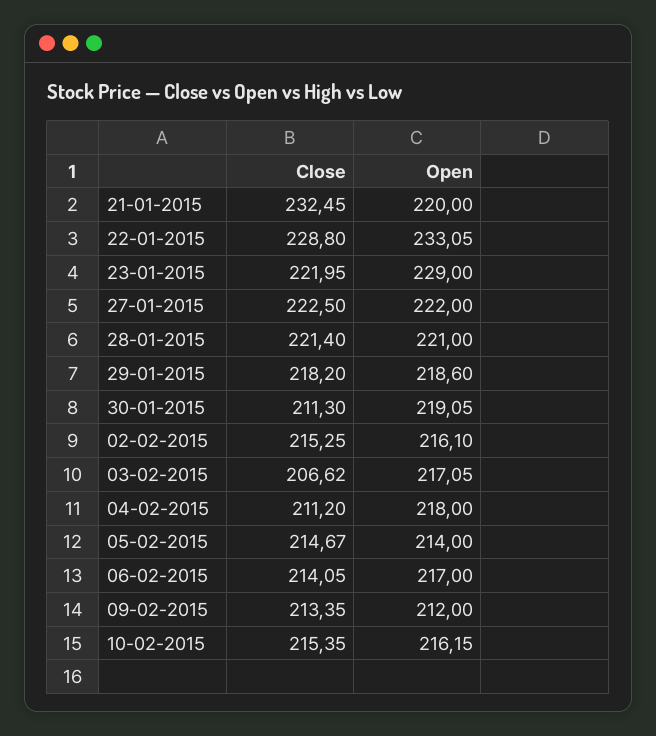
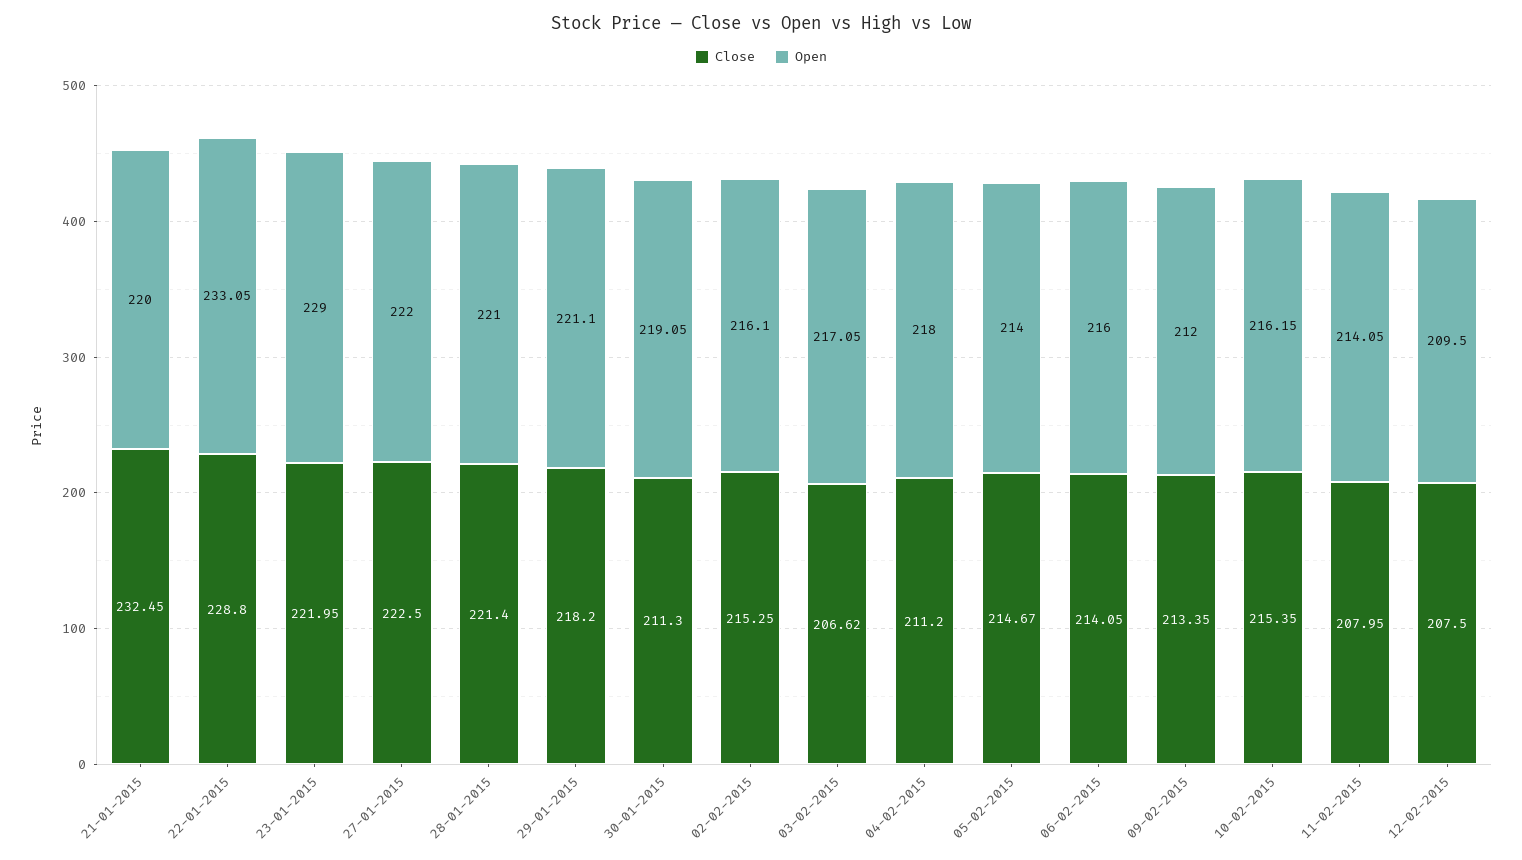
Open, 29-01-2015: 218.6 -> 221.1
Open, 06-02-2015: 217 -> 216
Close, 11-02-2015: none -> 207.95
Open, 11-02-2015: none -> 214.05
Close, 12-02-2015: none -> 207.5
Open, 12-02-2015: none -> 209.5

